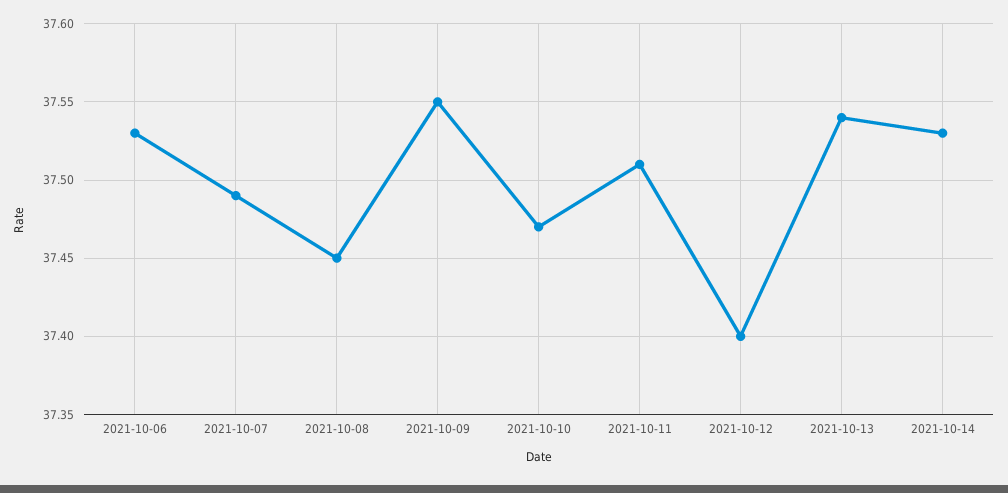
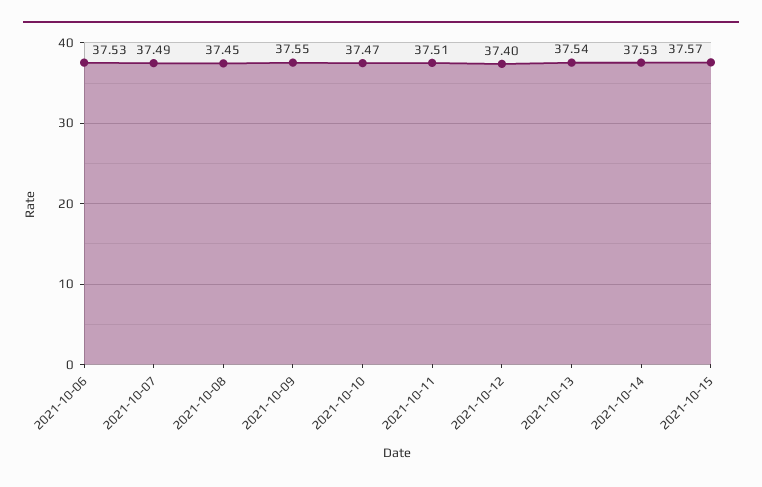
2021-10-15: none -> 37.57

